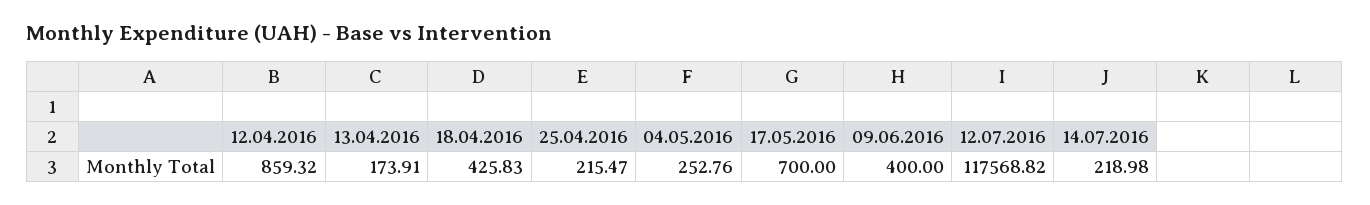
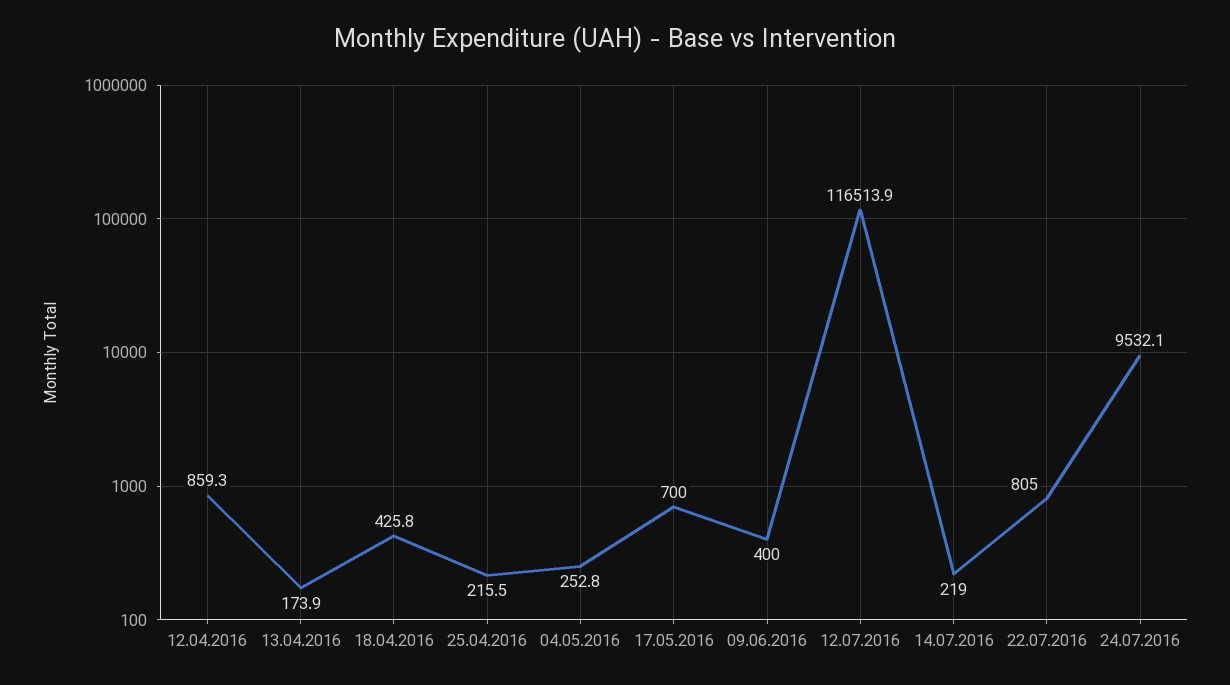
12.07.2016: 117568.82 -> 116513.9
22.07.2016: none -> 805
24.07.2016: none -> 9532.1

